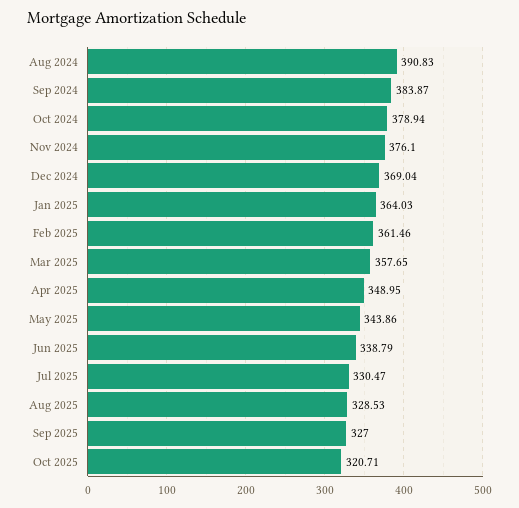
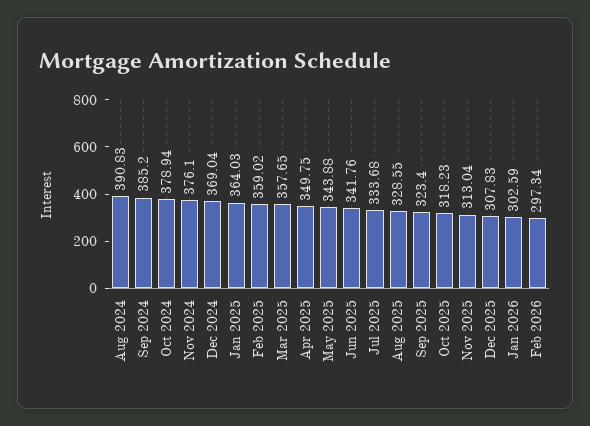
Sep 2024: 383.87 -> 385.2
Feb 2025: 361.46 -> 359.02
Apr 2025: 348.95 -> 349.75
May 2025: 343.86 -> 343.88
Jun 2025: 338.79 -> 341.76
Jul 2025: 330.47 -> 333.68
Aug 2025: 328.53 -> 328.55
Sep 2025: 327 -> 323.4
Oct 2025: 320.71 -> 318.23
Nov 2025: none -> 313.04
Dec 2025: none -> 307.83
Jan 2026: none -> 302.59
Feb 2026: none -> 297.34

